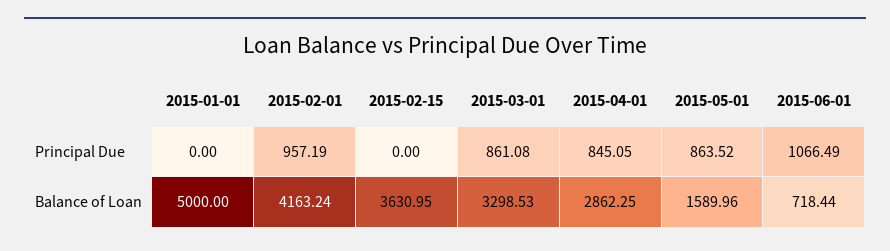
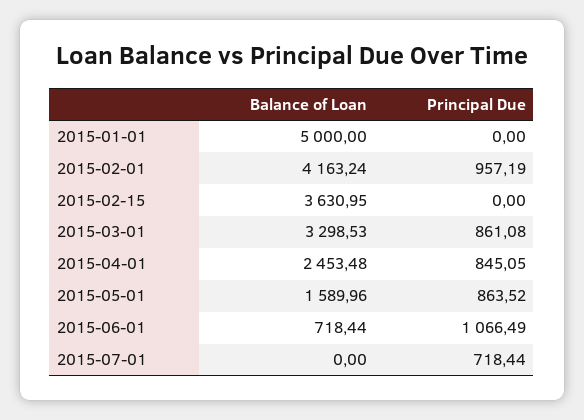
2015-04-01, Balance of Loan: 2862.25 -> 2453.48
2015-07-01, Balance of Loan: none -> 0
2015-07-01, Principal Due: none -> 718.44

